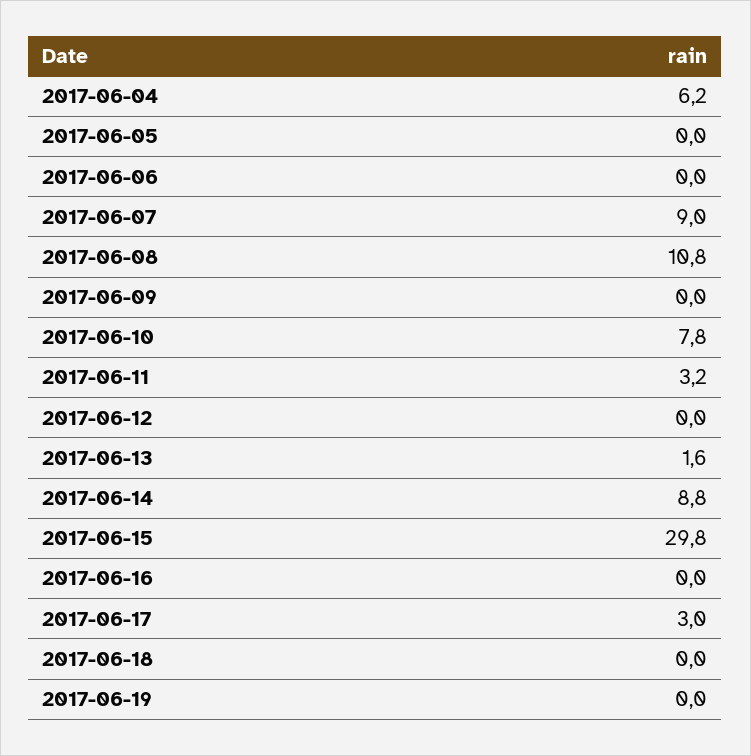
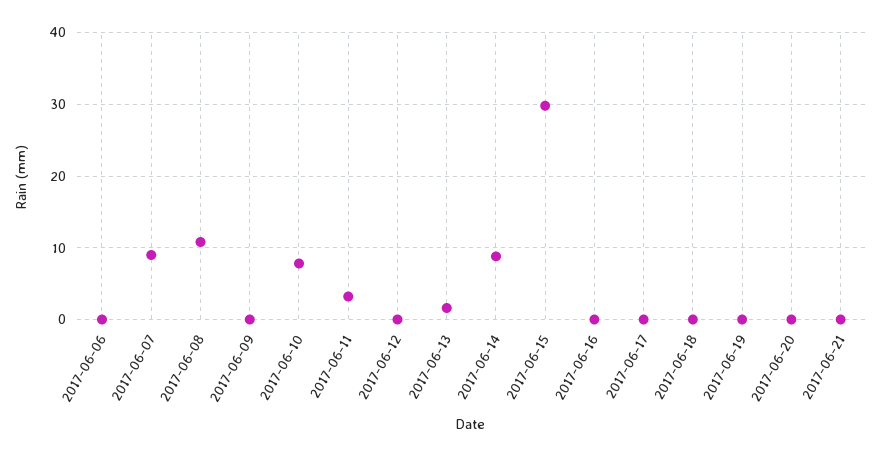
2017-06-04: 6.2 -> none
2017-06-05: 0 -> none
2017-06-17: 3 -> 0
2017-06-20: none -> 0
2017-06-21: none -> 0

